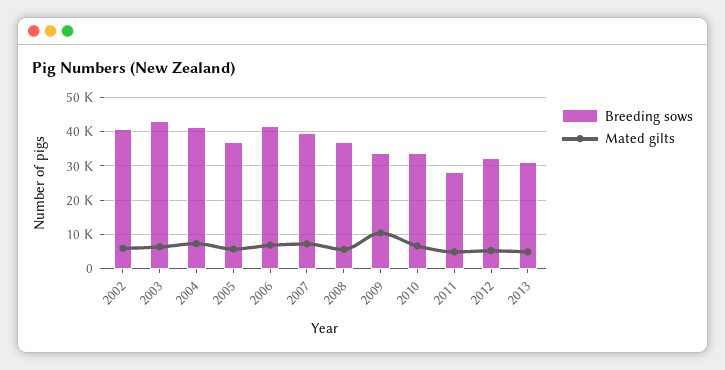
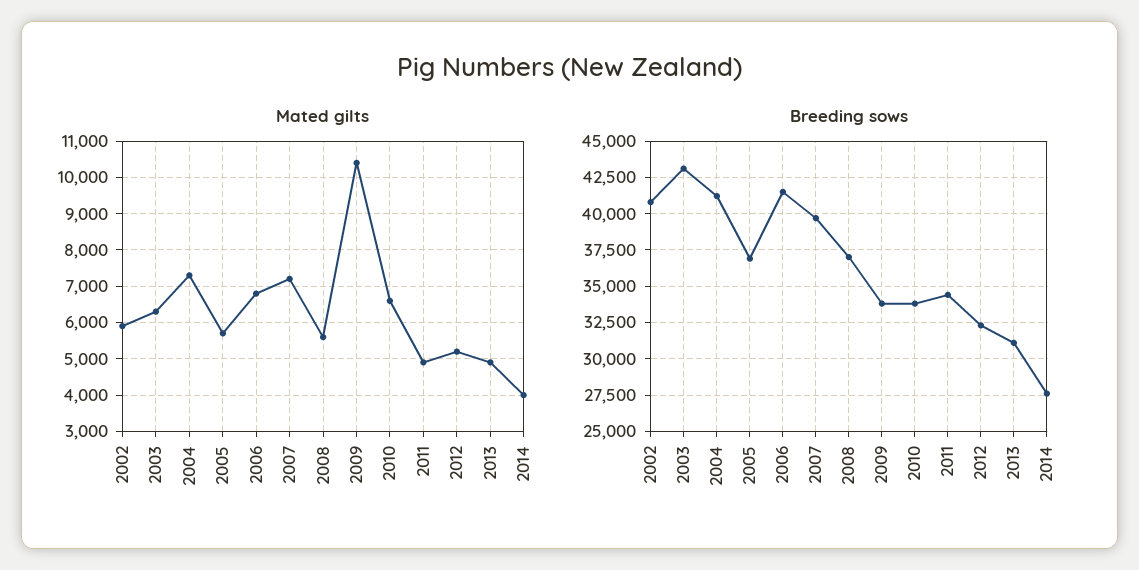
Breeding sows, 2011: 28000 -> 34500
Mated gilts, 2014: none -> 4000
Breeding sows, 2014: none -> 27500

